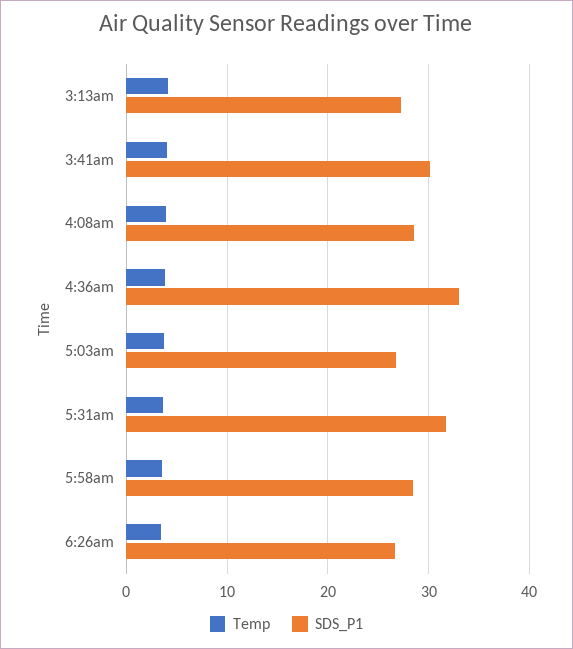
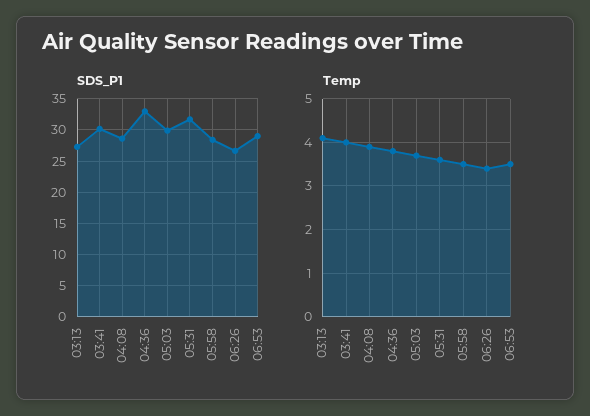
SDS_P1, 5:03am: 27 -> 30
SDS_P1, 06:53: none -> 29
Temp, 06:53: none -> 3.5

